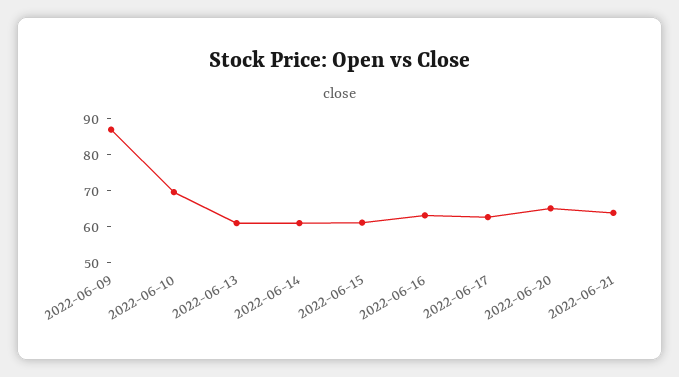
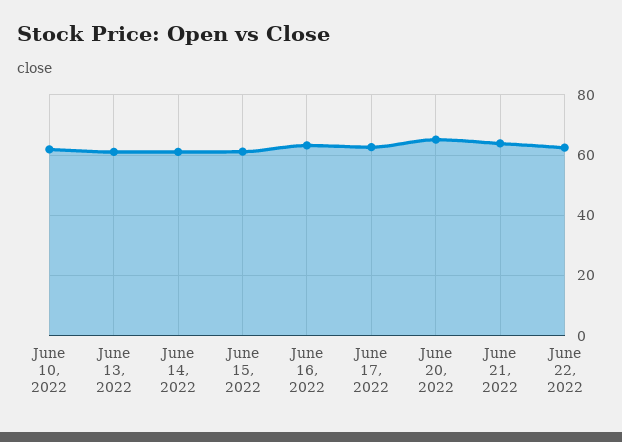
2022-06-09: 87.5 -> none
2022-06-10: 70 -> 62
June 22, 2022: none -> 62

